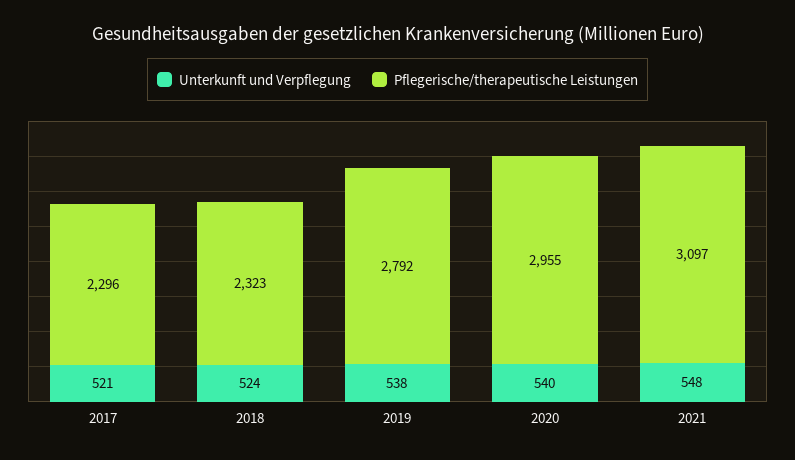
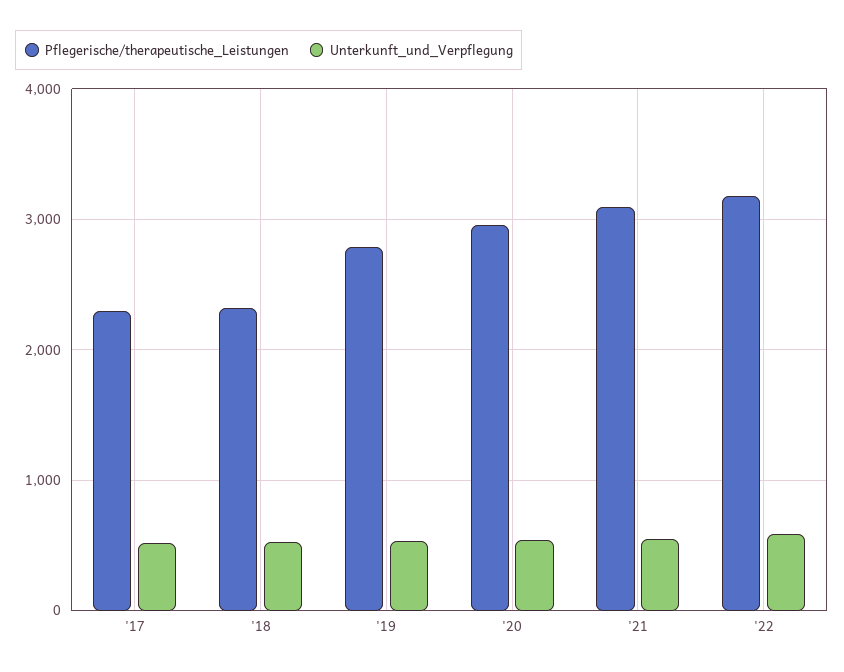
Pflegerische/therapeutische Leistungen, '22: none -> 3200
Unterkunft und Verpflegung, '22: none -> 600

